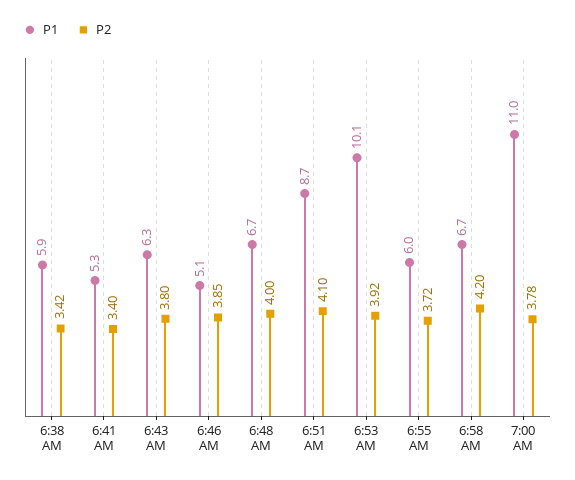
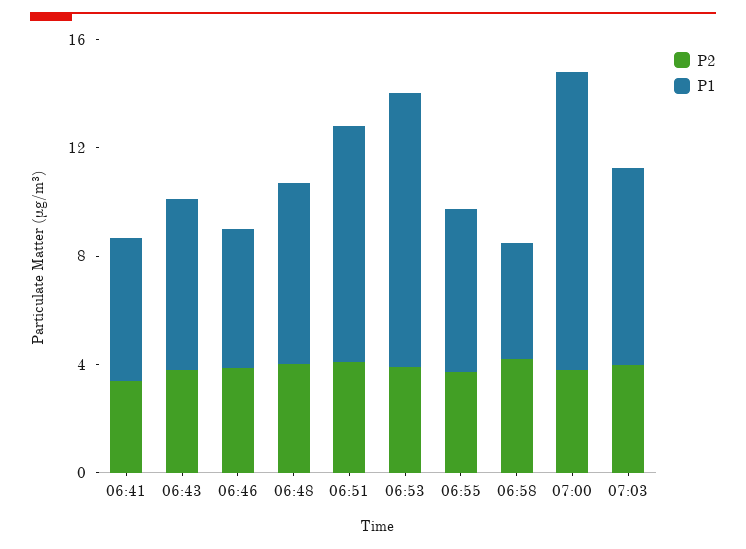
P1, 6:38 AM: 5.9 -> none
P2, 6:38 AM: 3.42 -> none
P1, 6:58 AM: 6.7 -> 4
P2, 07:03: none -> 4
P1, 07:03: none -> 7

